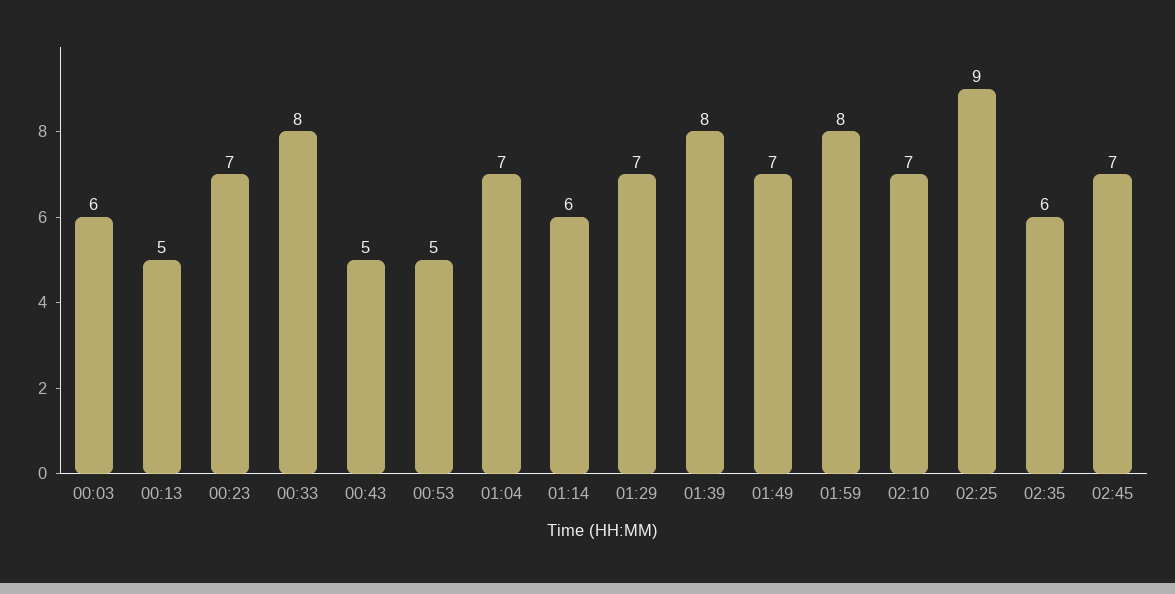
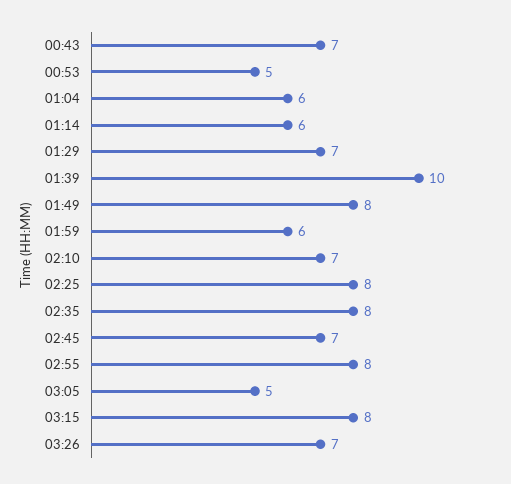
00:03: 6 -> none
00:13: 5 -> none
00:23: 7 -> none
00:33: 8 -> none
00:43: 5 -> 7
01:04: 7 -> 6
01:39: 8 -> 10
01:49: 7 -> 8
01:59: 8 -> 6
02:25: 9 -> 8
02:35: 6 -> 8
02:55: none -> 8
03:05: none -> 5
03:15: none -> 8
03:26: none -> 7

